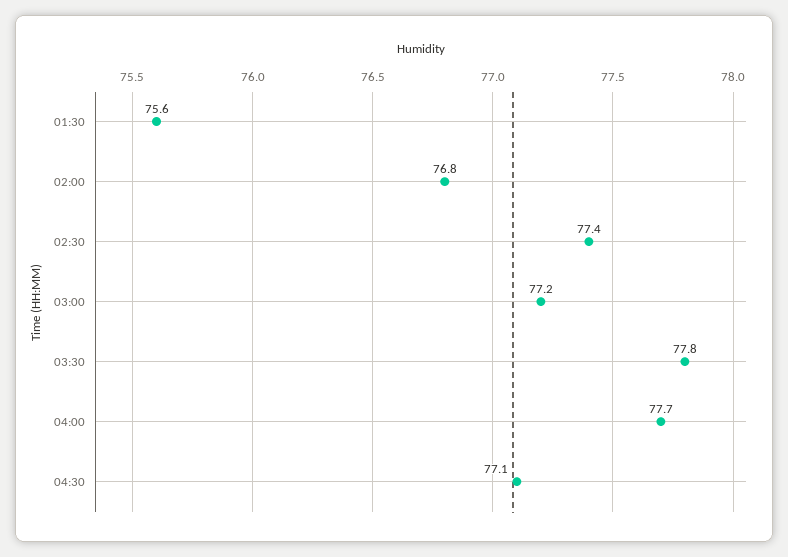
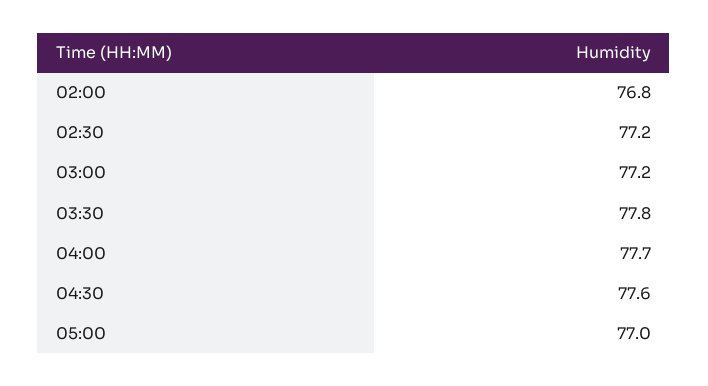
01:30: 75.6 -> none
02:30: 77.4 -> 77.2
04:30: 77.1 -> 77.6
05:00: none -> 77

